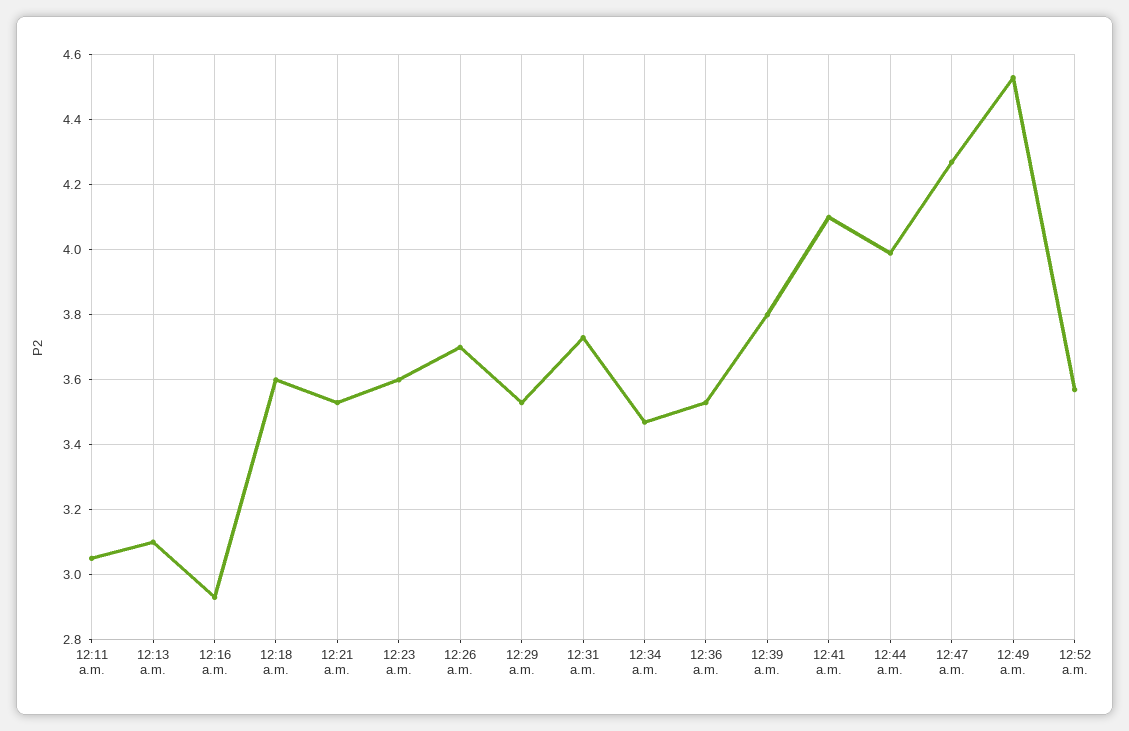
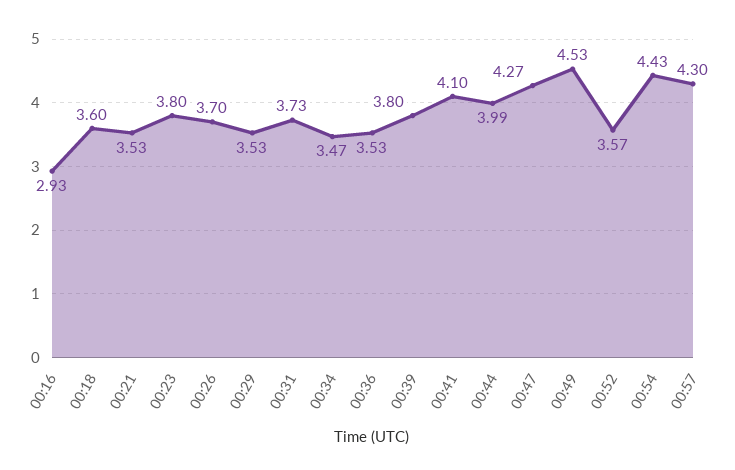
12:11 a.m.: 3.05 -> none
12:13 a.m.: 3.1 -> none
12:23 a.m.: 3.6 -> 3.8
00:54: none -> 4.43
00:57: none -> 4.3

